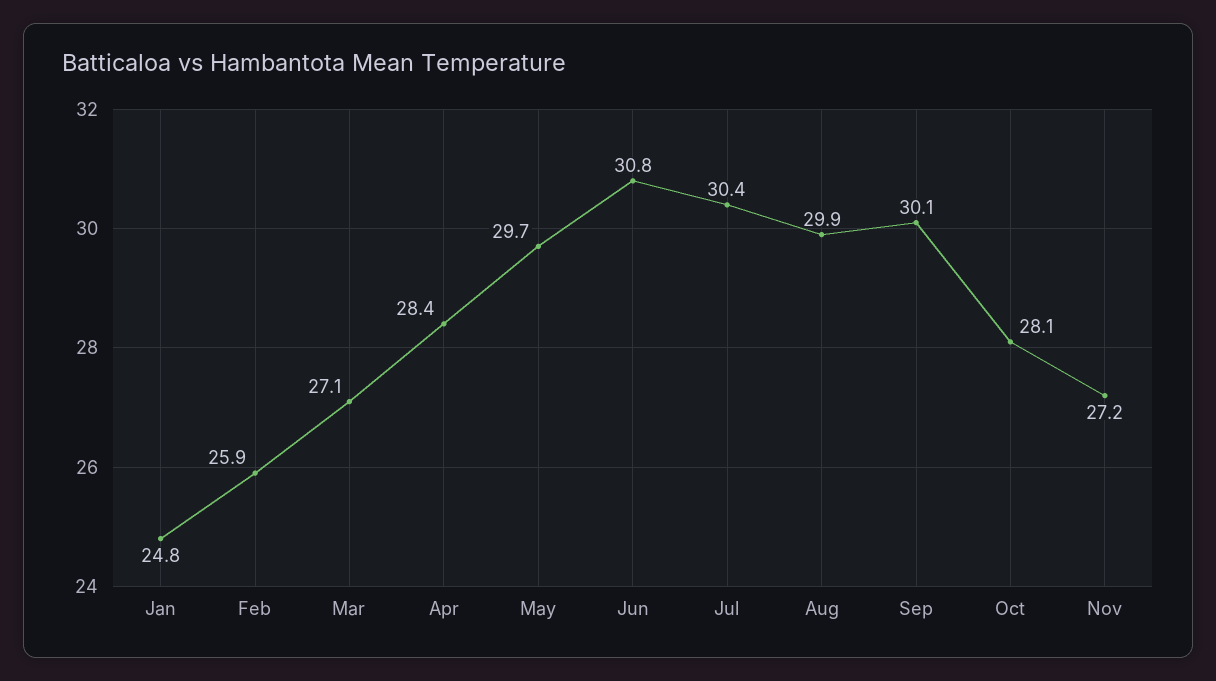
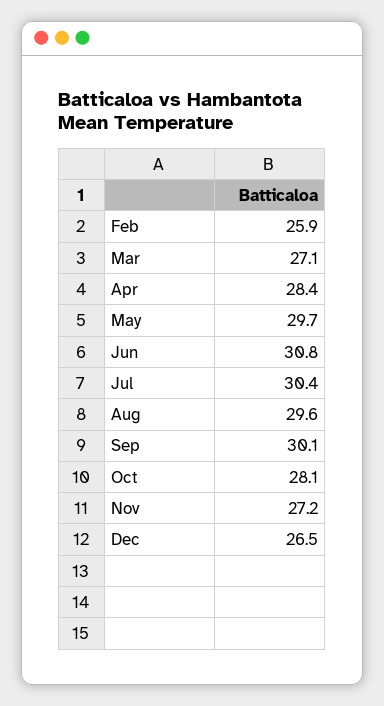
Jan: 24.8 -> none
Aug: 29.9 -> 29.6
Dec: none -> 26.5

